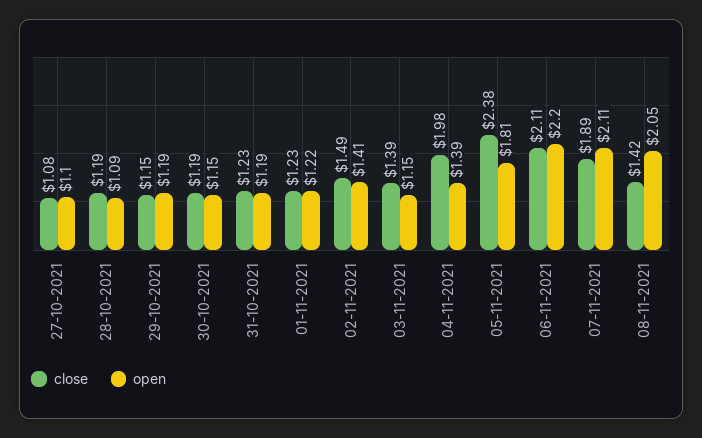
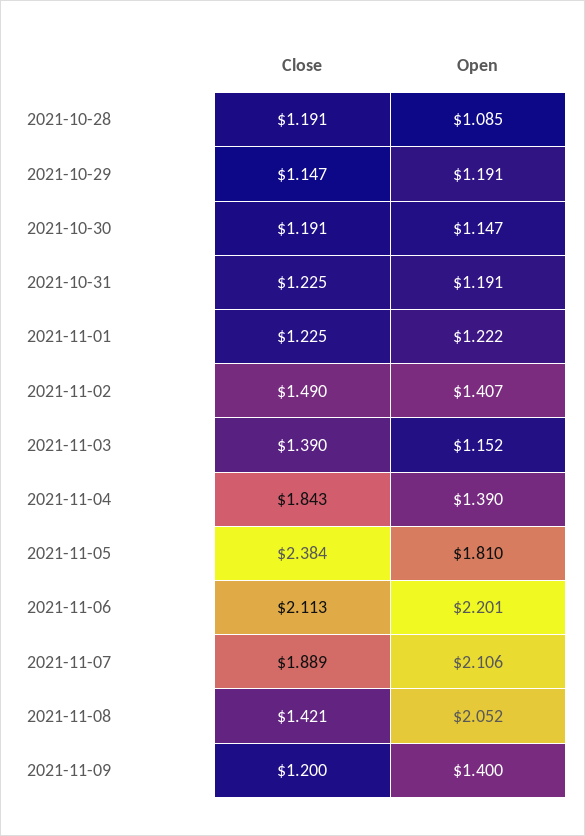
close, 27-10-2021: 1.08 -> none
open, 27-10-2021: 1.1 -> none
close, 04-11-2021: 1.98 -> 1.843
close, 2021-11-09: none -> 1.2
open, 2021-11-09: none -> 1.4

